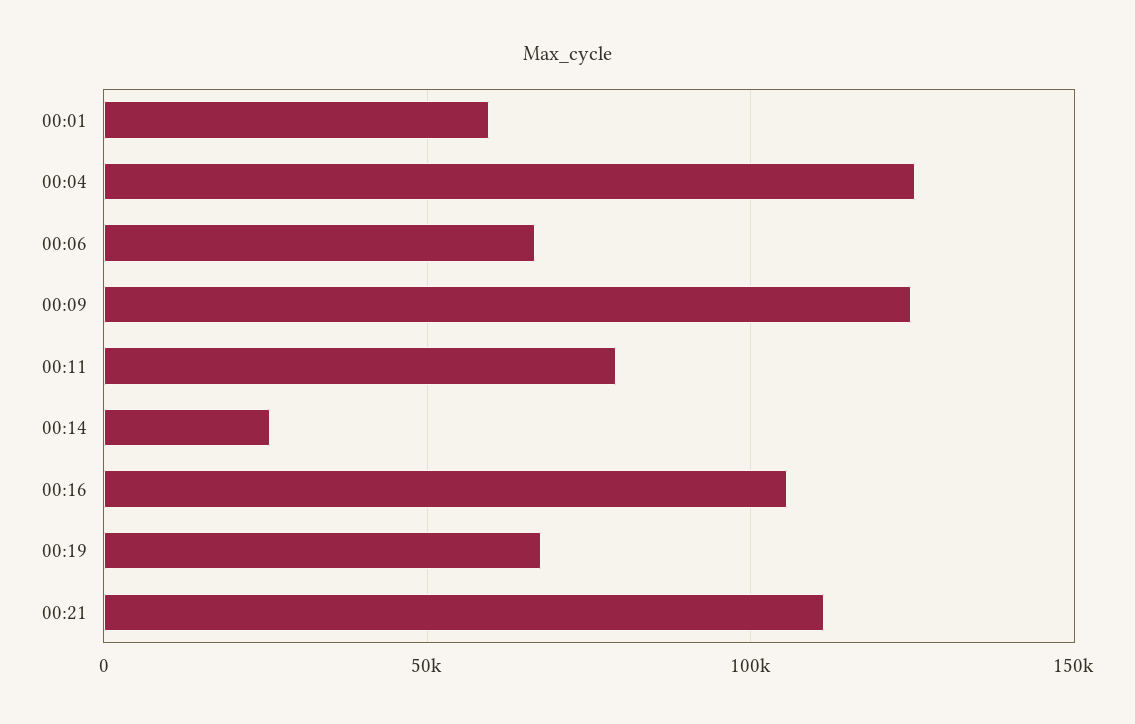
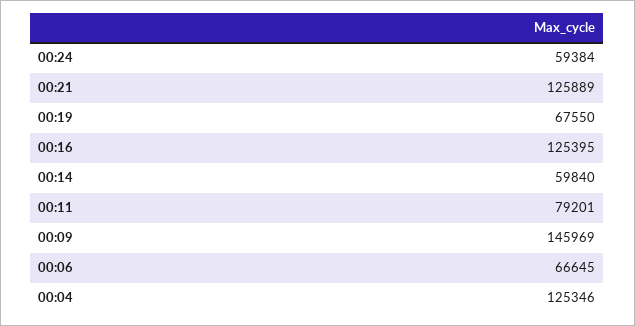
00:01: 60000 -> none
00:09: 125000 -> 145969
00:14: 25000 -> 59840
00:16: 105000 -> 125395
00:21: 110000 -> 125889
00:24: none -> 59384

